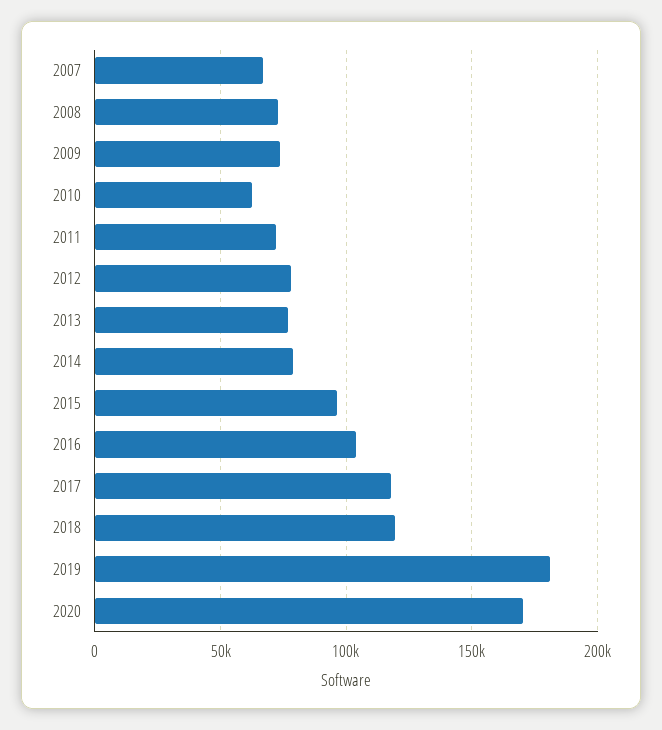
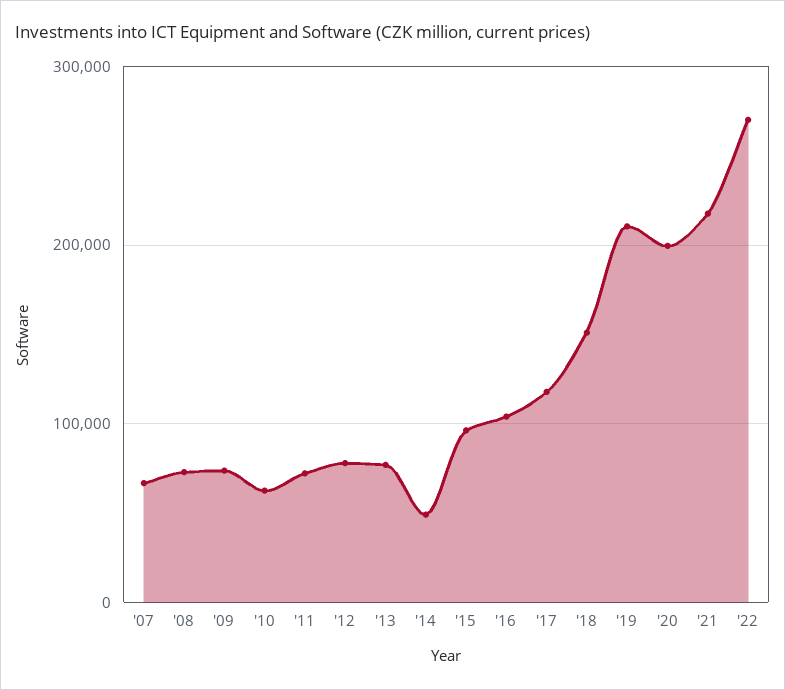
2014: 80000 -> 50000
2018: 120000 -> 150000
2019: 180000 -> 210000
2020: 170000 -> 200000
'21: none -> 220000
'22: none -> 270000

